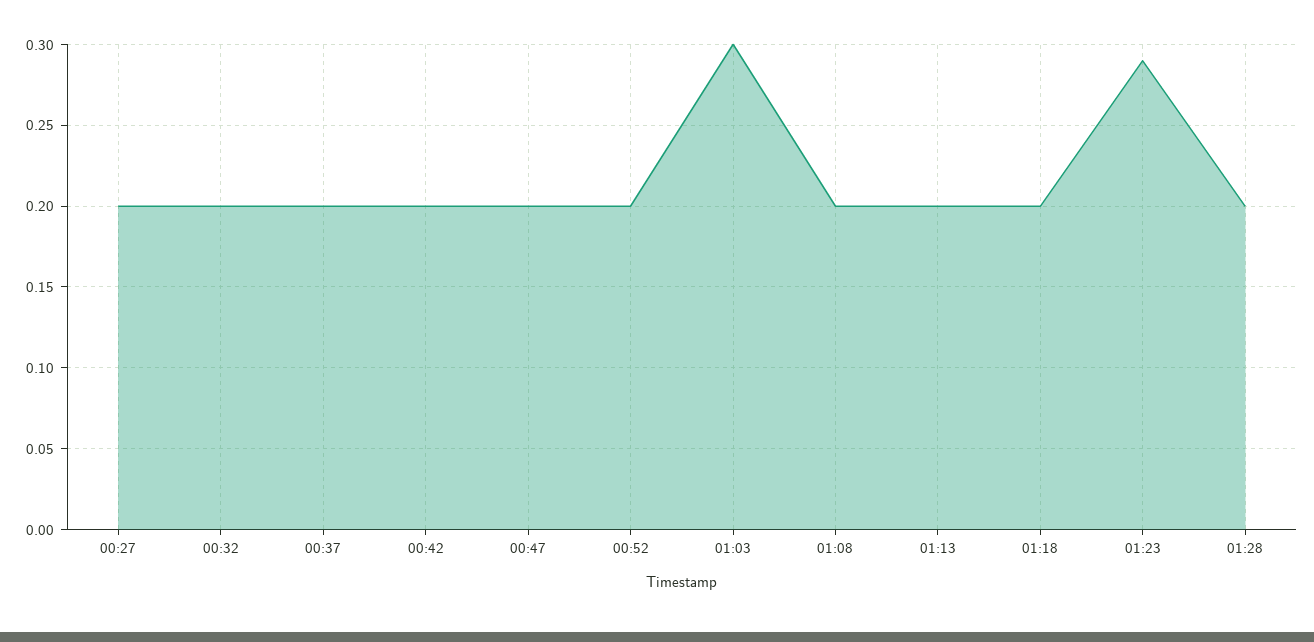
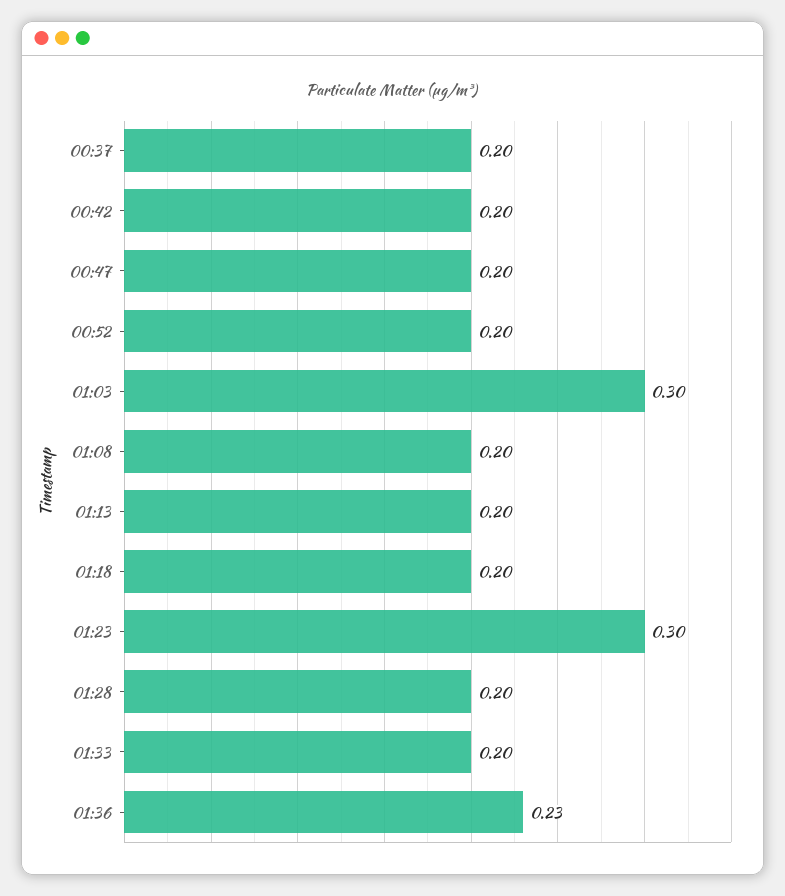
00:27: 0.2 -> none
00:32: 0.2 -> none
01:23: 0.29 -> 0.3
01:33: none -> 0.2
01:36: none -> 0.23

